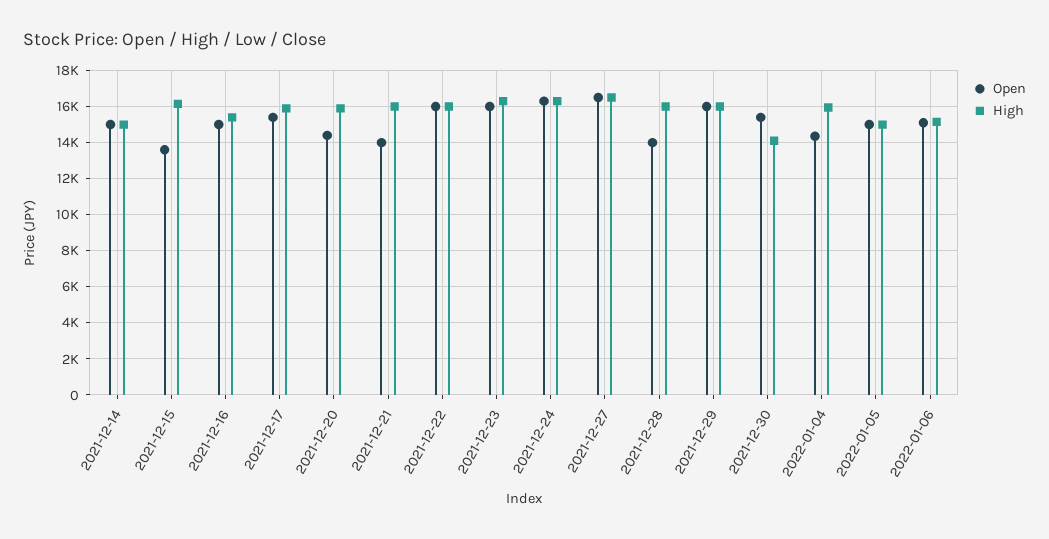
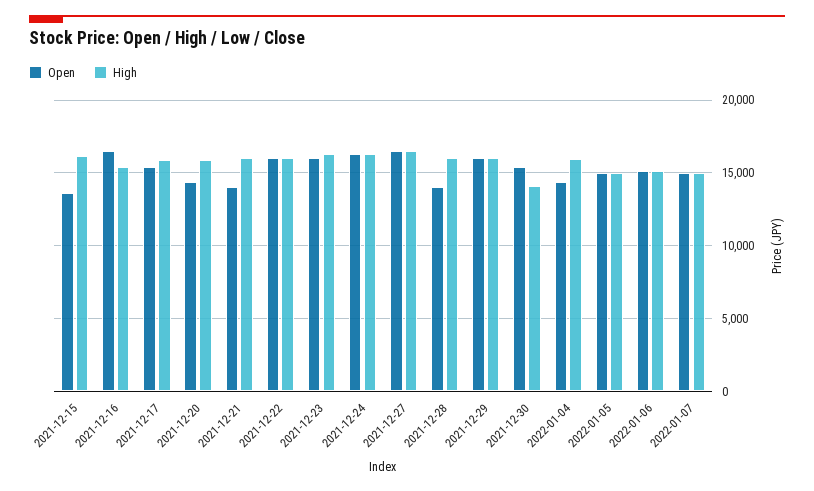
Open, 2021-12-14: 15000 -> none
High, 2021-12-14: 15000 -> none
Open, 2021-12-16: 15000 -> 16500
Open, 2022-01-07: none -> 15000
High, 2022-01-07: none -> 15000

